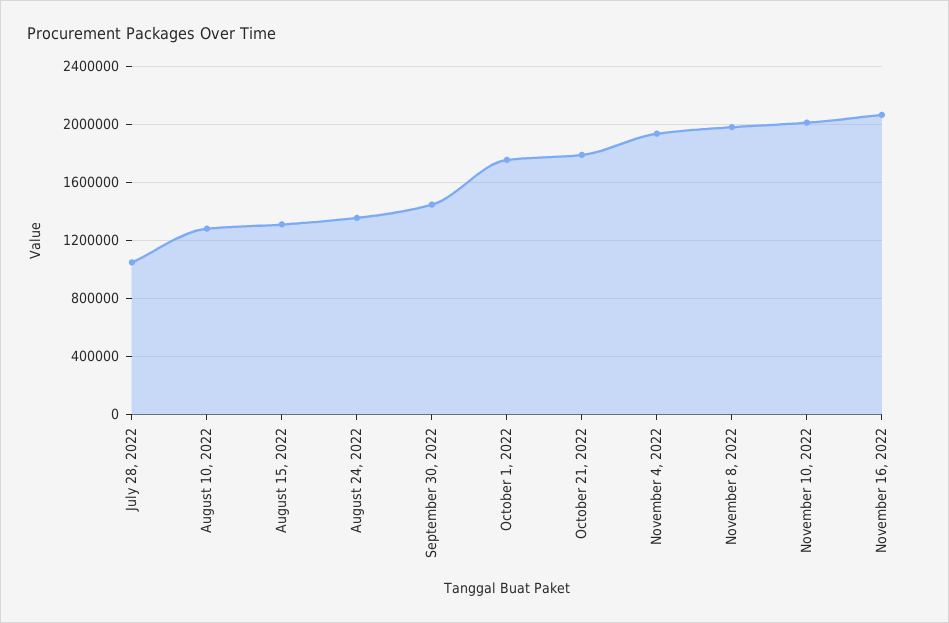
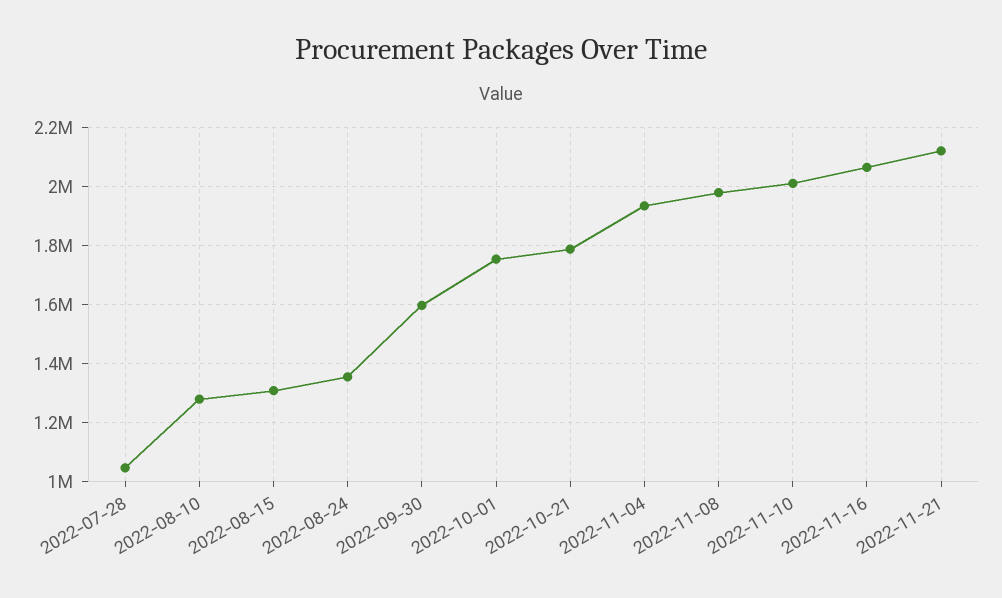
September 30, 2022: 1450000 -> 1600000
2022-11-21: none -> 2125000

